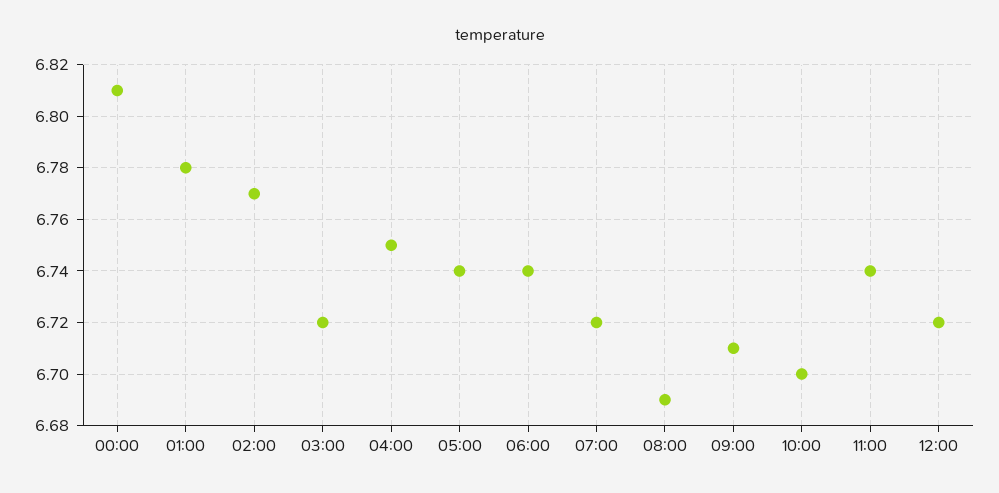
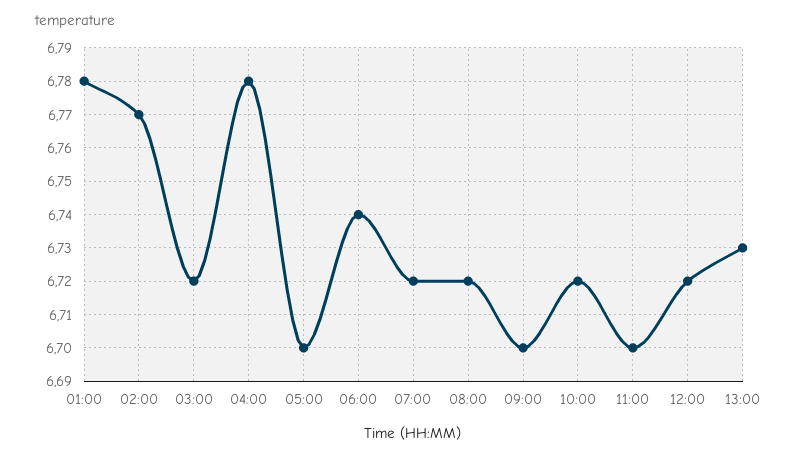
00:00: 6.81 -> none
04:00: 6.75 -> 6.78
05:00: 6.74 -> 6.7
08:00: 6.69 -> 6.72
09:00: 6.71 -> 6.7
10:00: 6.7 -> 6.72
11:00: 6.74 -> 6.7
13:00: none -> 6.73

